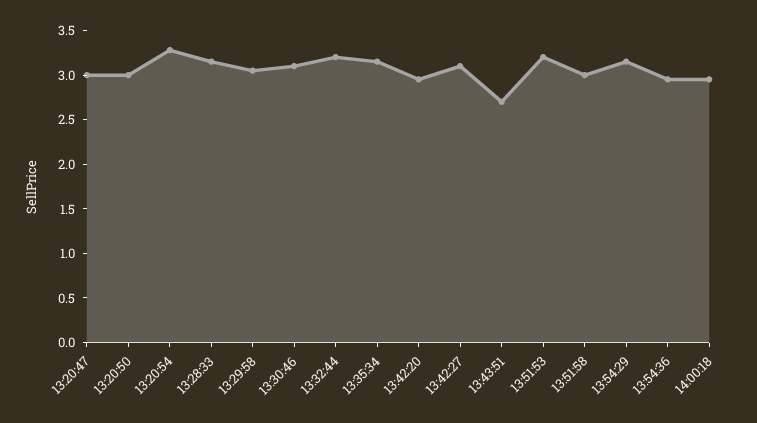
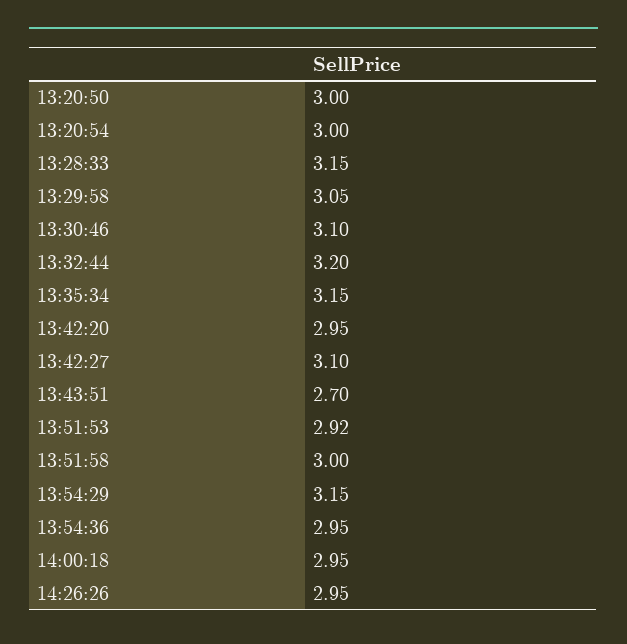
13:20:47: 3 -> none
13:20:54: 3.3 -> 3
13:51:53: 3.2 -> 2.92
14:26:26: none -> 2.95

